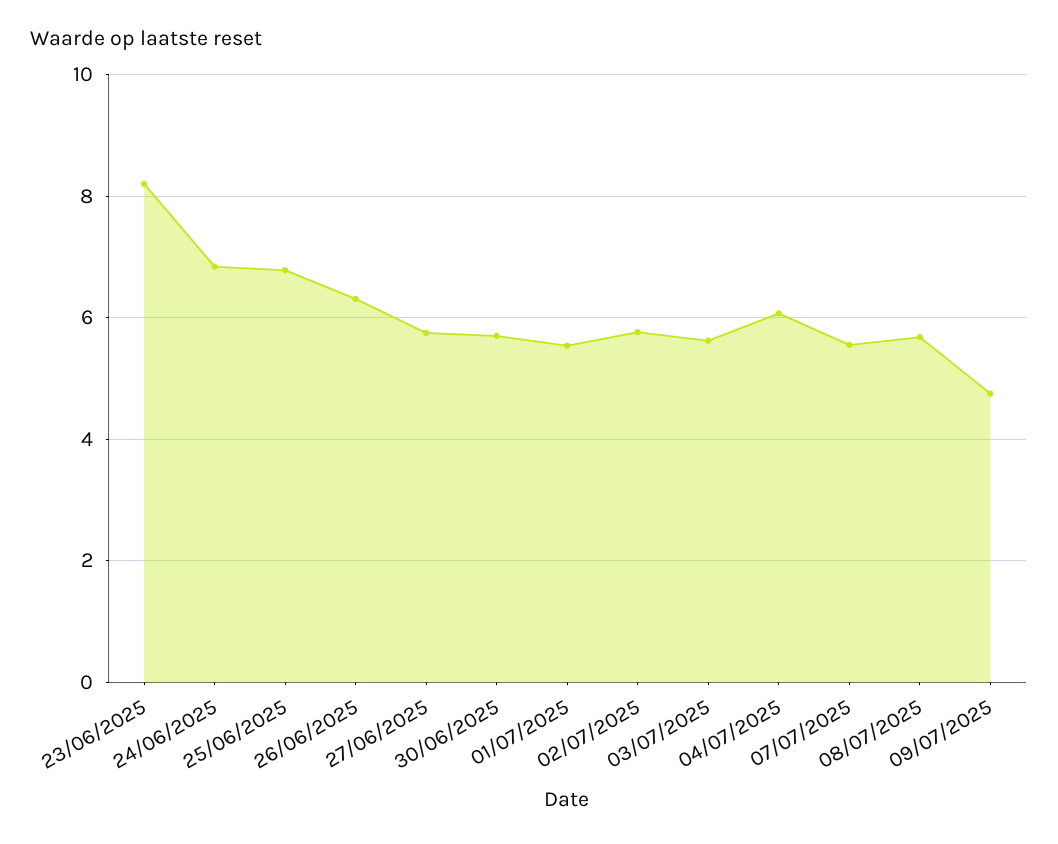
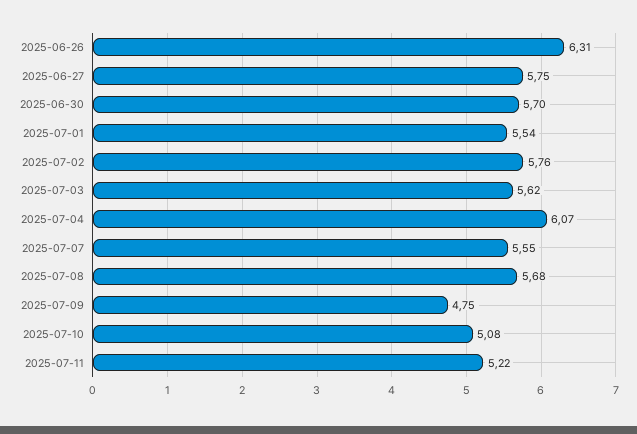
23/06/2025: 8.2 -> none
24/06/2025: 6.8 -> none
25/06/2025: 6.8 -> none
2025-07-10: none -> 5.08
2025-07-11: none -> 5.22

